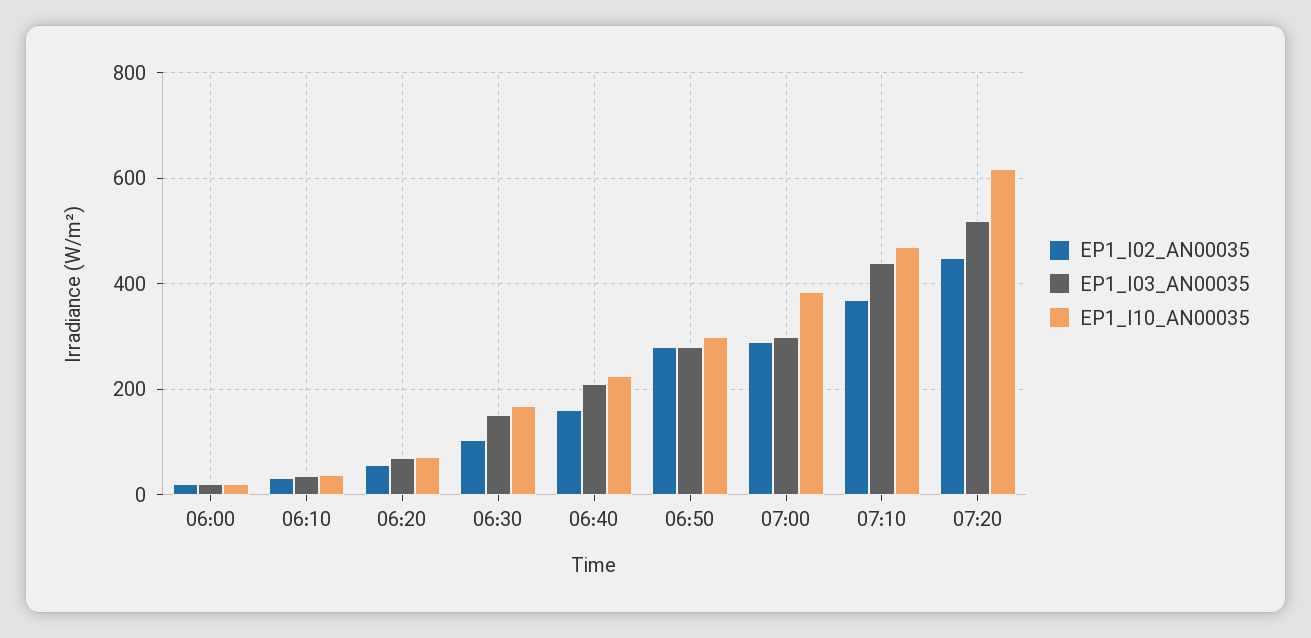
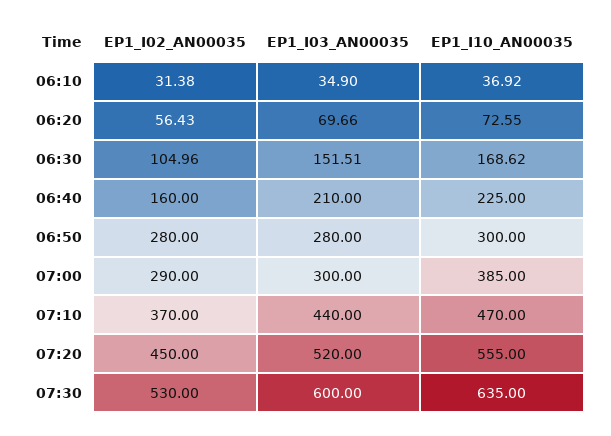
EP1_I02_AN00035, 06:00: 20 -> none
EP1_I03_AN00035, 06:00: 20 -> none
EP1_I10_AN00035, 06:00: 20 -> none
EP1_I10_AN00035, 07:20: 620 -> 555
EP1_I02_AN00035, 07:30: none -> 530
EP1_I03_AN00035, 07:30: none -> 600
EP1_I10_AN00035, 07:30: none -> 635

